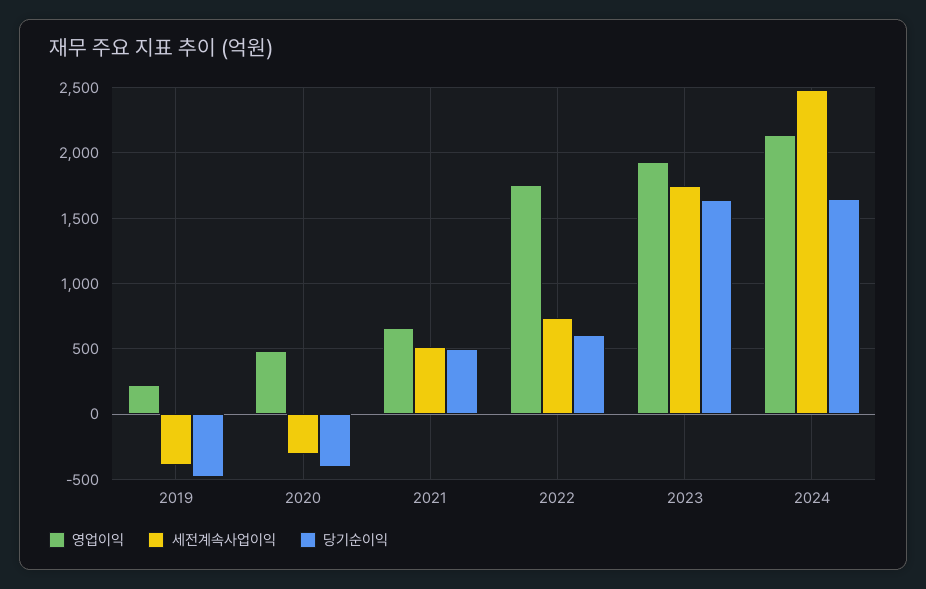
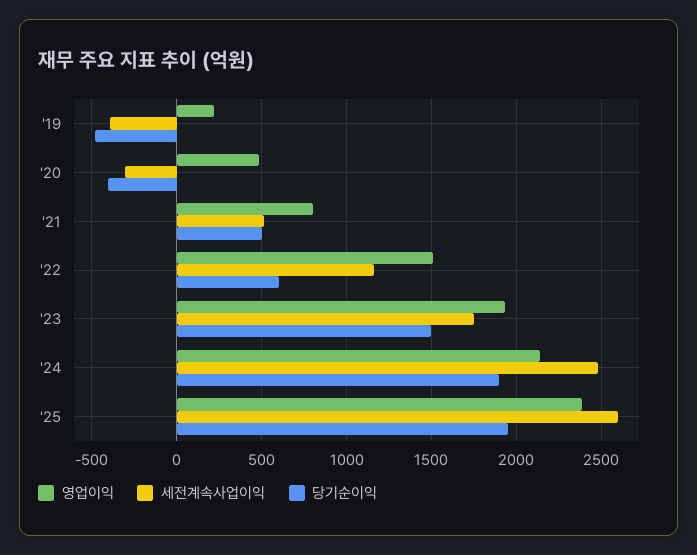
영업이익, 2021: 650 -> 800
영업이익, 2022: 1750 -> 1500
세전계속사업이익, 2022: 750 -> 1150
당기순이익, 2023: 1650 -> 1500
당기순이익, 2024: 1650 -> 1900
영업이익, '25: none -> 2400
세전계속사업이익, '25: none -> 2600
당기순이익, '25: none -> 1950

